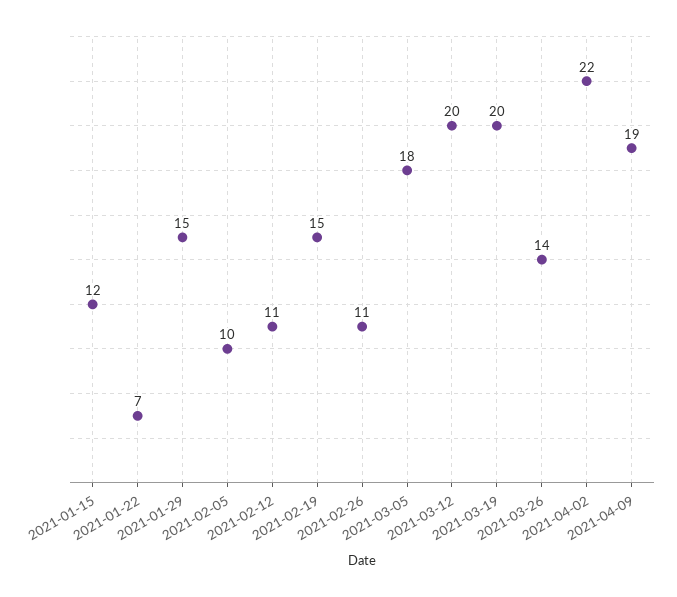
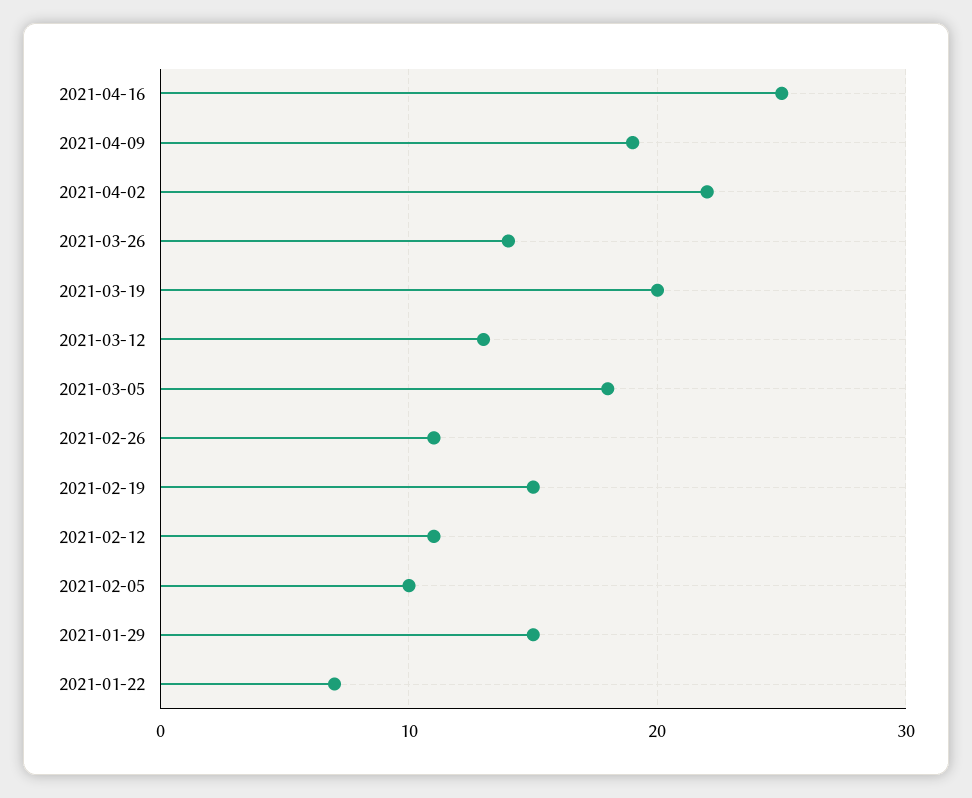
2021-01-15: 12 -> none
2021-03-12: 20 -> 13
2021-04-16: none -> 25

